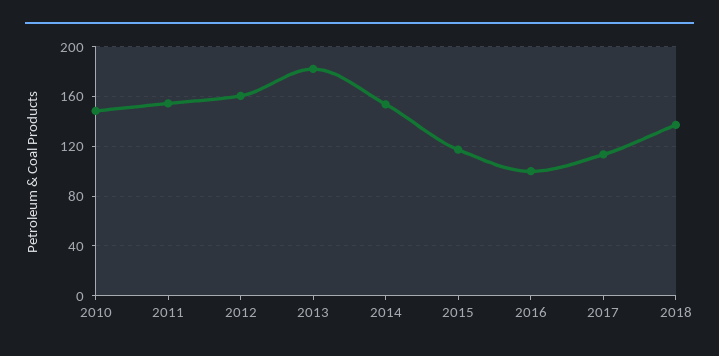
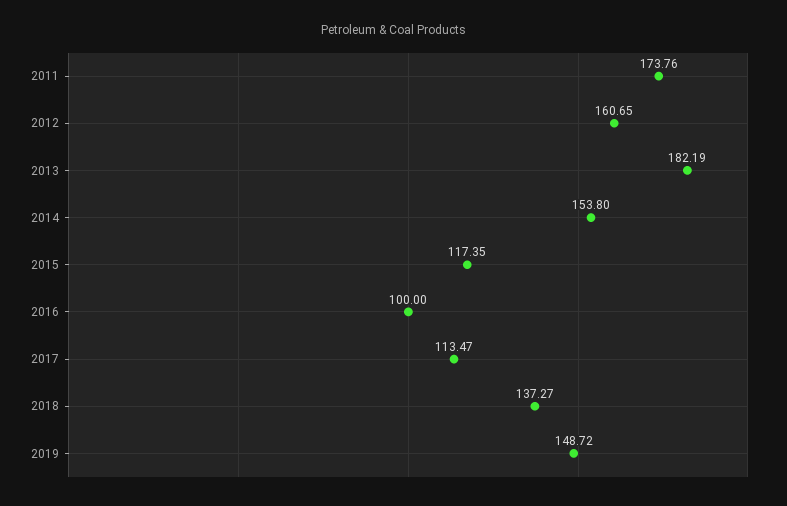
2010: 150 -> none
2011: 155 -> 173.76
2019: none -> 148.72

